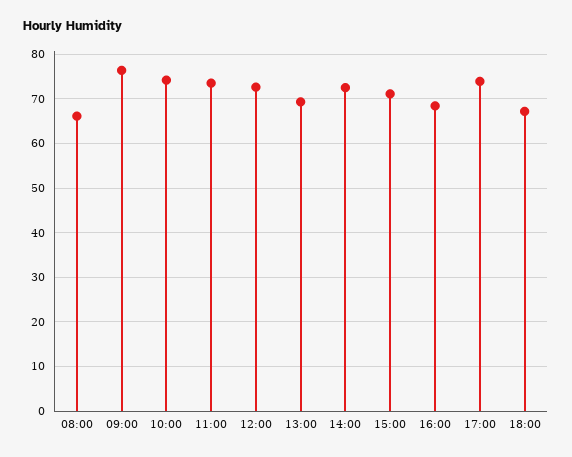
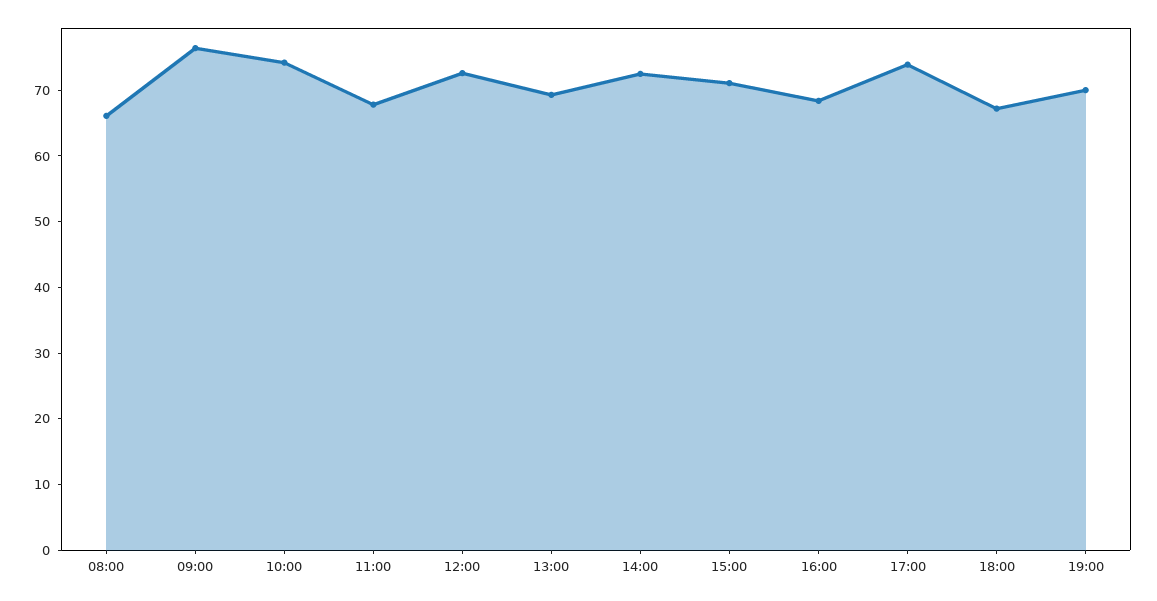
11:00: 74 -> 68
19:00: none -> 70

